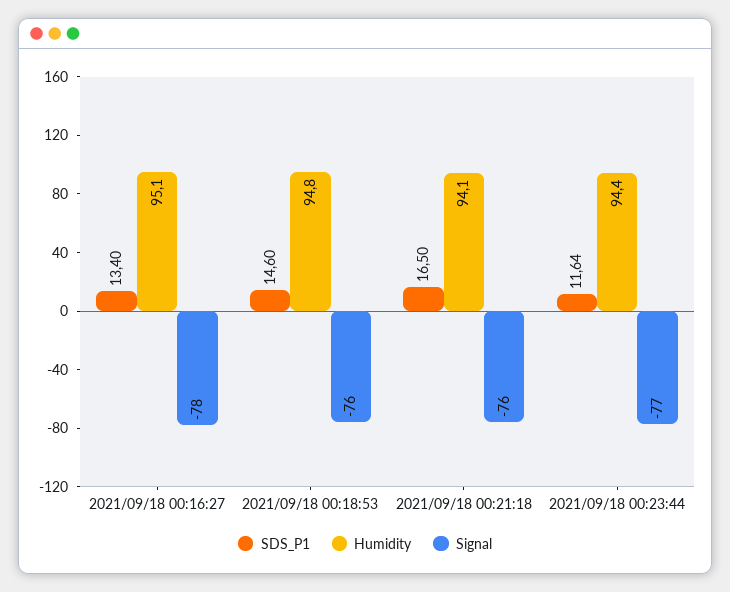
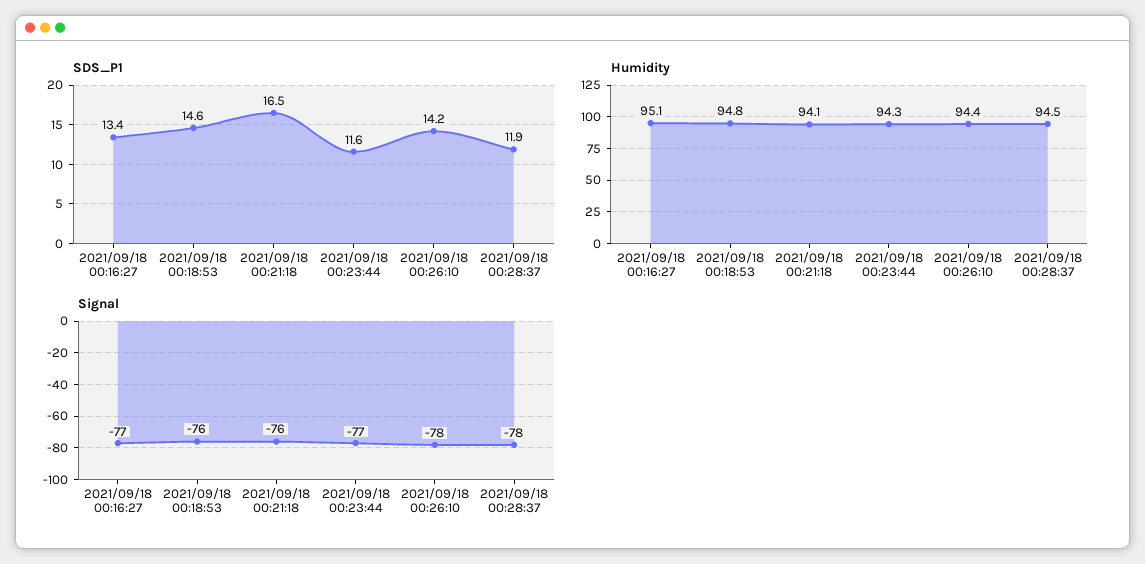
Signal, 2021/09/18 00:16:27: -78 -> -77
Humidity, 2021/09/18 00:23:44: 94.4 -> 94.3
SDS_P1, 2021/09/18 00:26:10: none -> 14.2
SDS_P1, 2021/09/18 00:28:37: none -> 11.9
Humidity, 2021/09/18 00:26:10: none -> 94.4
Humidity, 2021/09/18 00:28:37: none -> 94.5
Signal, 2021/09/18 00:26:10: none -> -78
Signal, 2021/09/18 00:28:37: none -> -78

